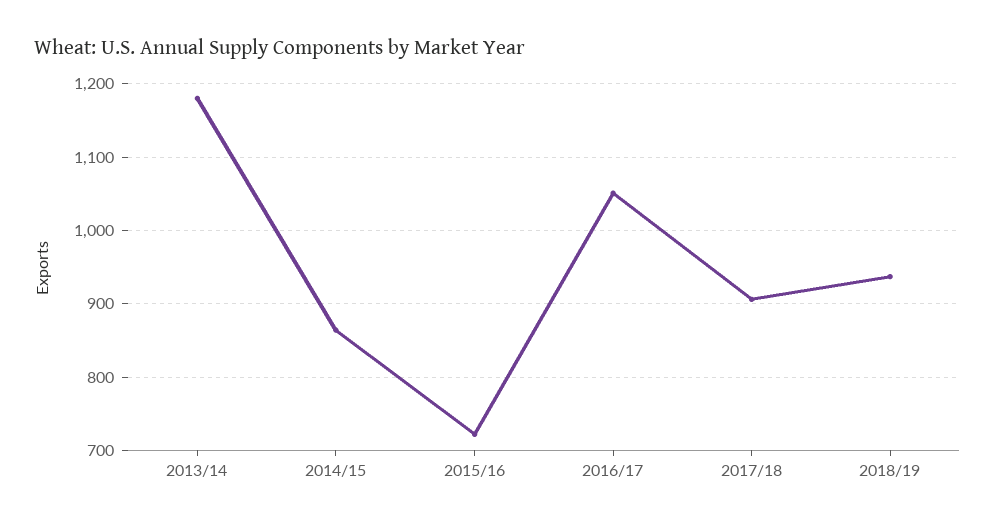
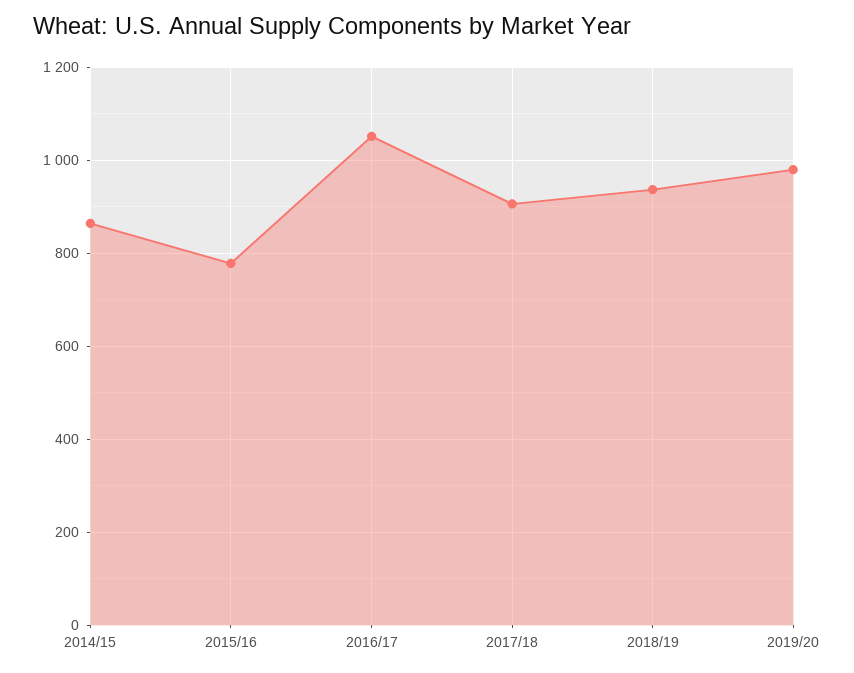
2013/14: 1180 -> none
2015/16: 720 -> 780
2019/20: none -> 980

